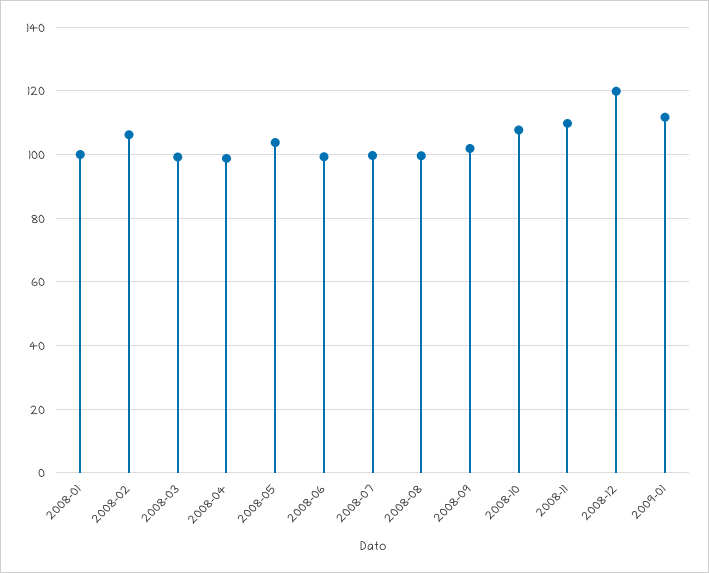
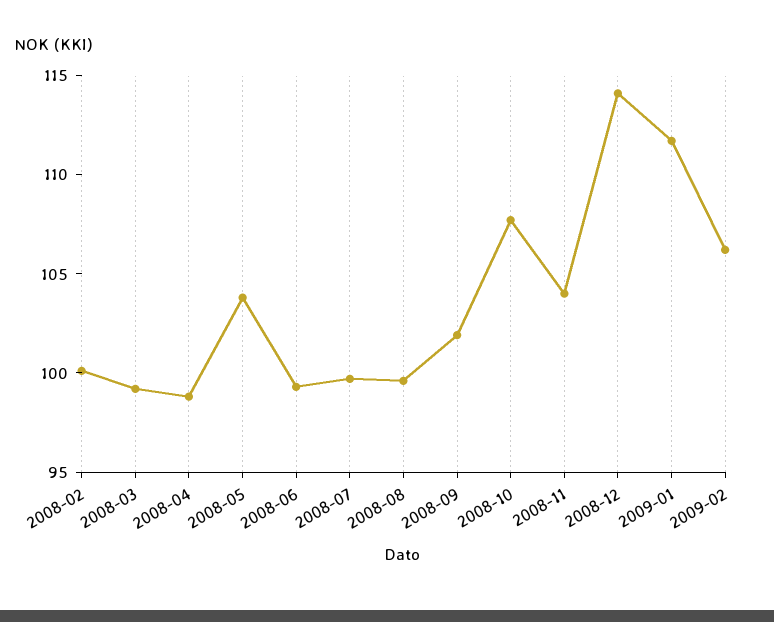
2008-01: 100 -> none
2008-02: 106 -> 100
2008-11: 110 -> 104
2008-12: 120 -> 114
2009-02: none -> 106

